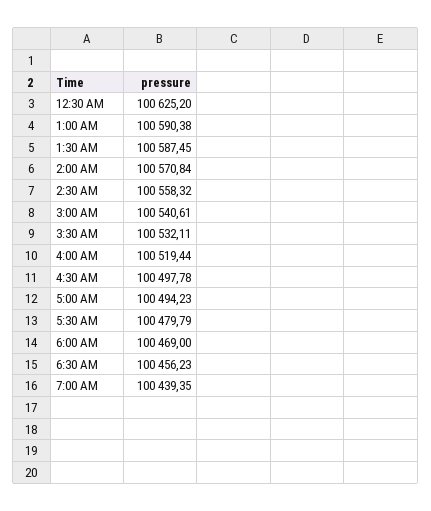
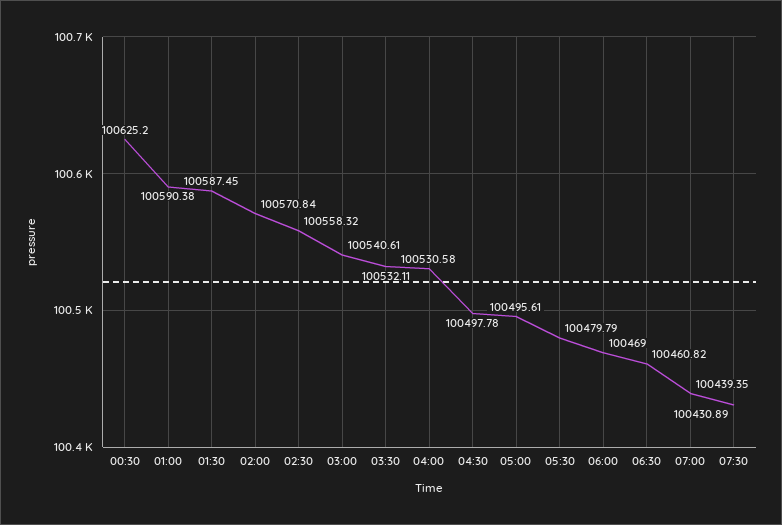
4:00 AM: 100519.44 -> 100530.58
5:00 AM: 100494.23 -> 100495.61
6:30 AM: 100456.23 -> 100460.82
07:30: none -> 100430.89

